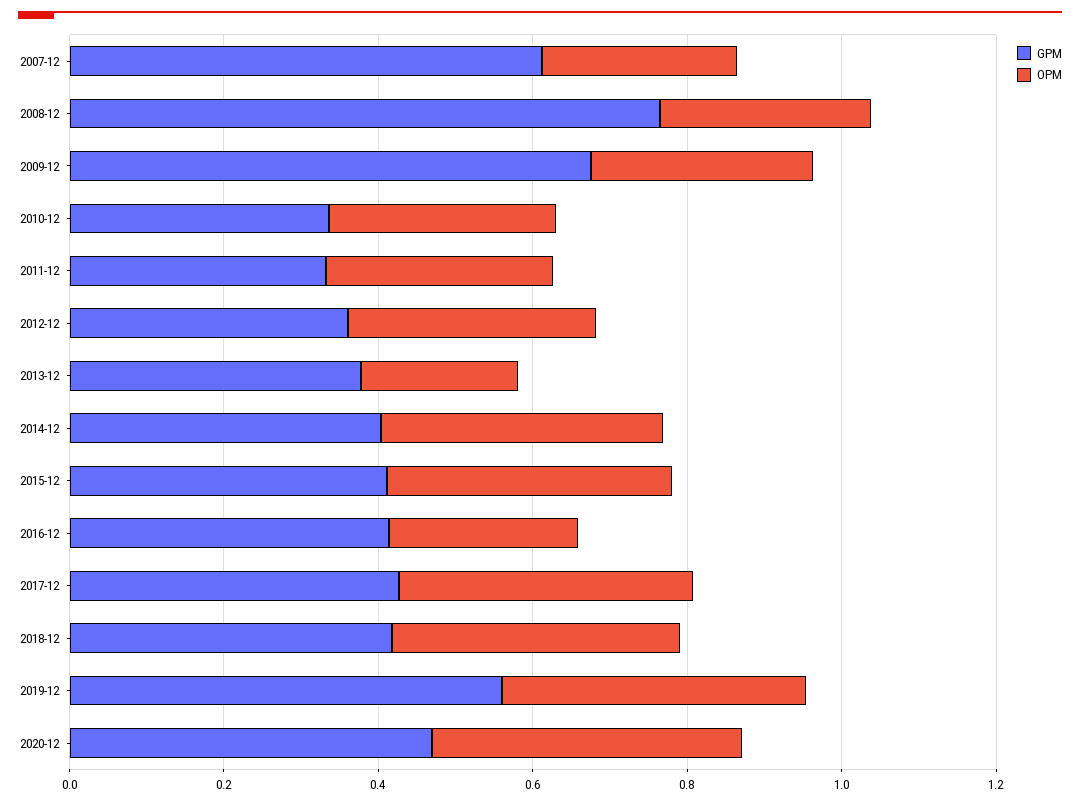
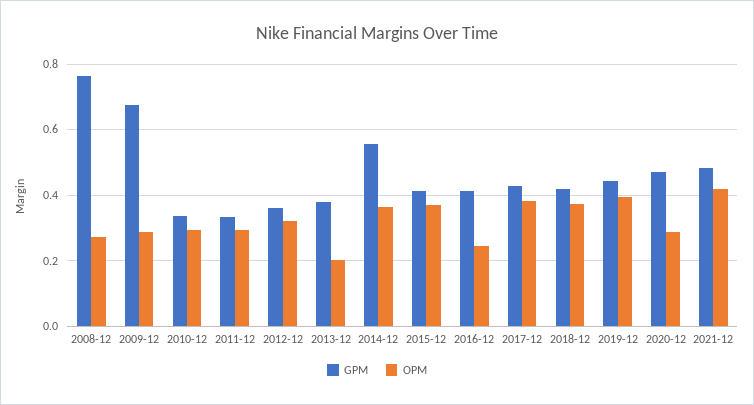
GPM, 2007-12: 0.6 -> none
OPM, 2007-12: 0.25 -> none
GPM, 2014-12: 0.4 -> 0.56
GPM, 2019-12: 0.55 -> 0.44
OPM, 2020-12: 0.4 -> 0.28
GPM, 2021-12: none -> 0.48
OPM, 2021-12: none -> 0.42

